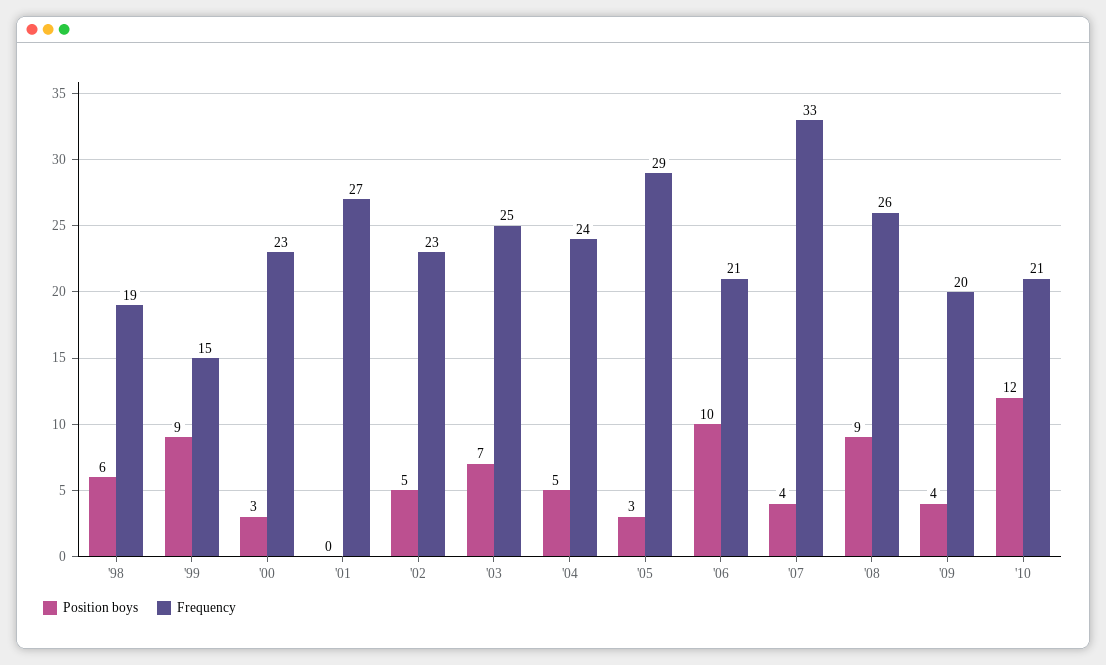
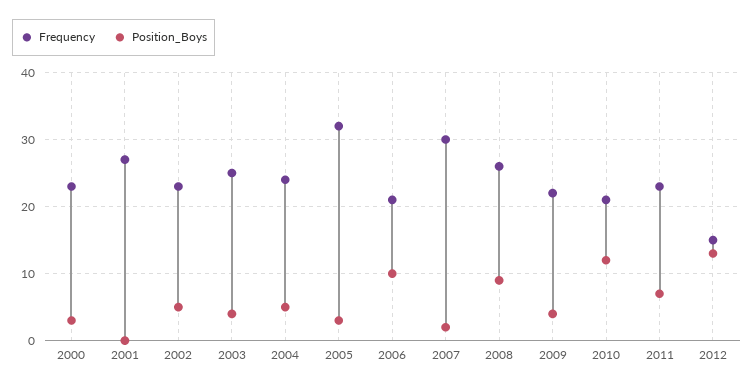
Position boys, '98: 6 -> none
Frequency, '98: 19 -> none
Position boys, '99: 9 -> none
Frequency, '99: 15 -> none
Position boys, '03: 7 -> 4
Frequency, '05: 29 -> 32
Position boys, '07: 4 -> 2
Frequency, '07: 33 -> 30
Frequency, '09: 20 -> 22
Frequency, 2011: none -> 23
Position boys, 2011: none -> 7
Frequency, 2012: none -> 15
Position boys, 2012: none -> 13

